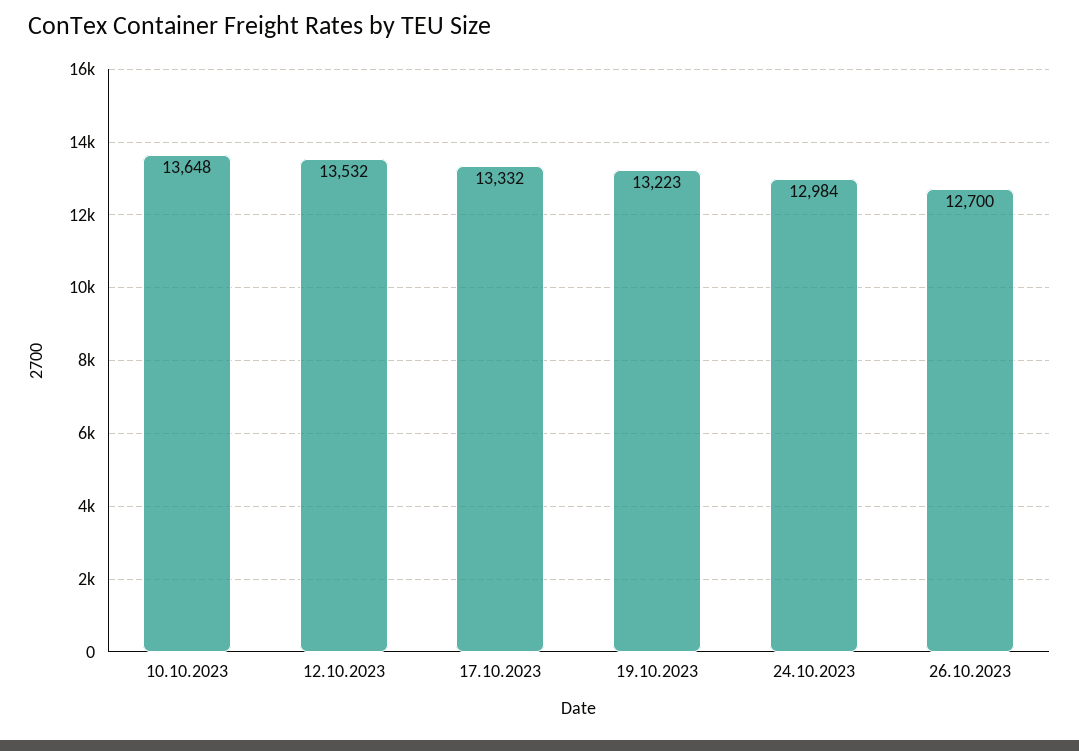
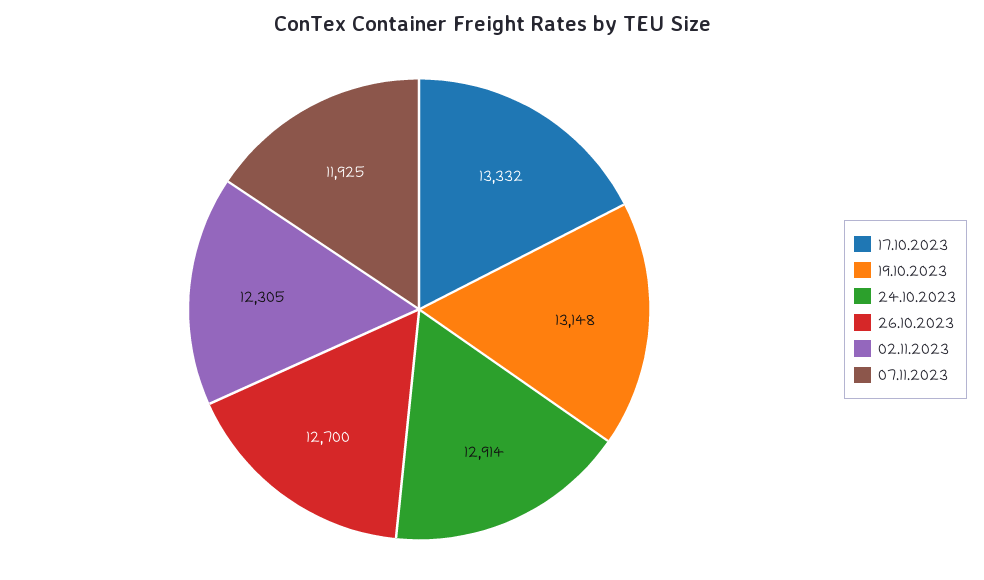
10.10.2023: 13648 -> none
12.10.2023: 13532 -> none
19.10.2023: 13223 -> 13148
24.10.2023: 12984 -> 12914
02.11.2023: none -> 12305
07.11.2023: none -> 11925

